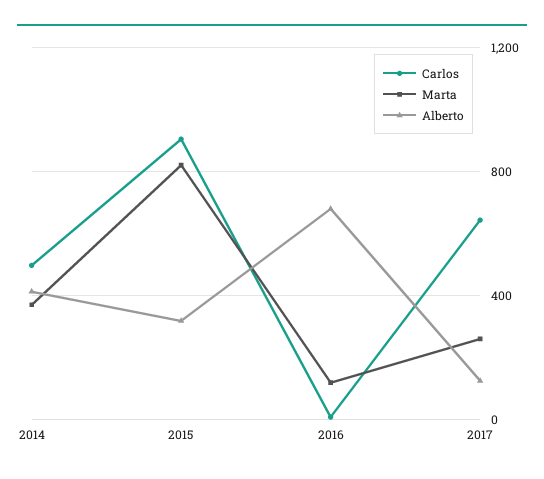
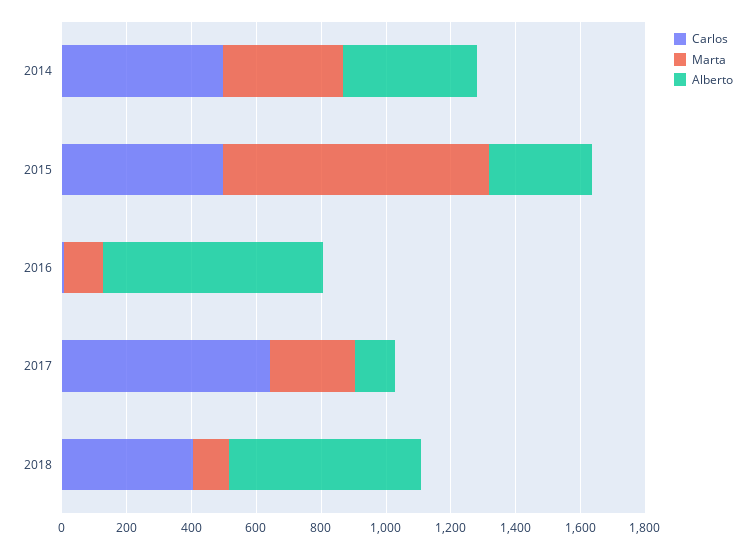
Carlos, 2015: 900 -> 500
Carlos, 2018: none -> 400
Marta, 2018: none -> 100
Alberto, 2018: none -> 600

